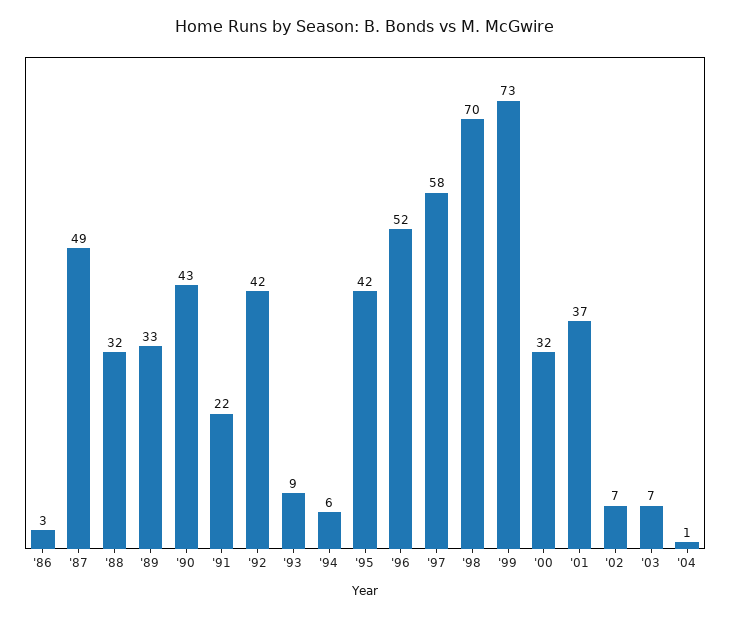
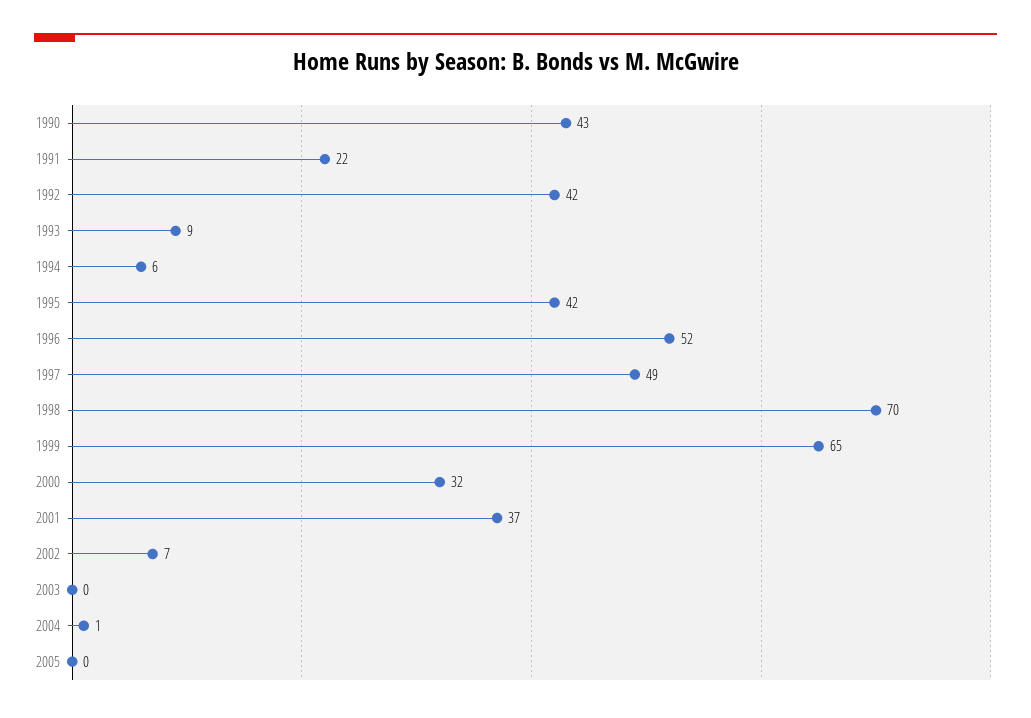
'86: 3 -> none
'87: 49 -> none
'88: 32 -> none
'89: 33 -> none
'97: 58 -> 49
'99: 73 -> 65
'03: 7 -> 0
2005: none -> 0

